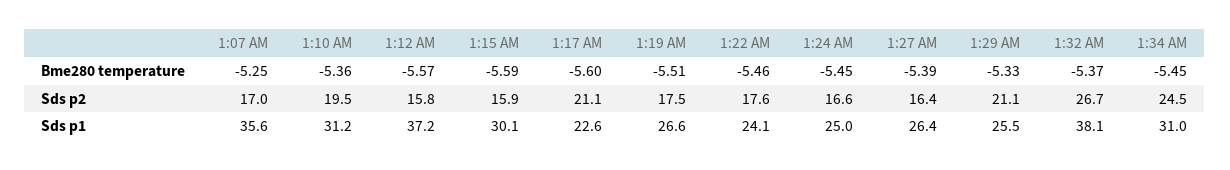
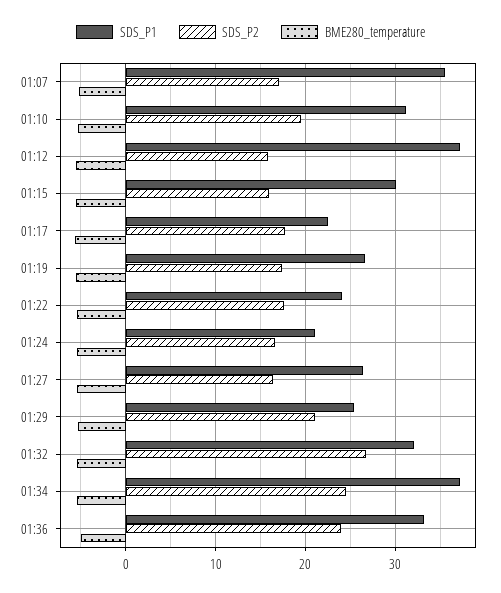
Sds p2, 1:17 AM: 21.1 -> 18
Sds p1, 1:24 AM: 25 -> 21
Sds p1, 1:32 AM: 38.1 -> 32
Sds p1, 1:34 AM: 31 -> 37
Sds p1, 01:36: none -> 33
Sds p2, 01:36: none -> 24
Bme280 temperature, 01:36: none -> -5

